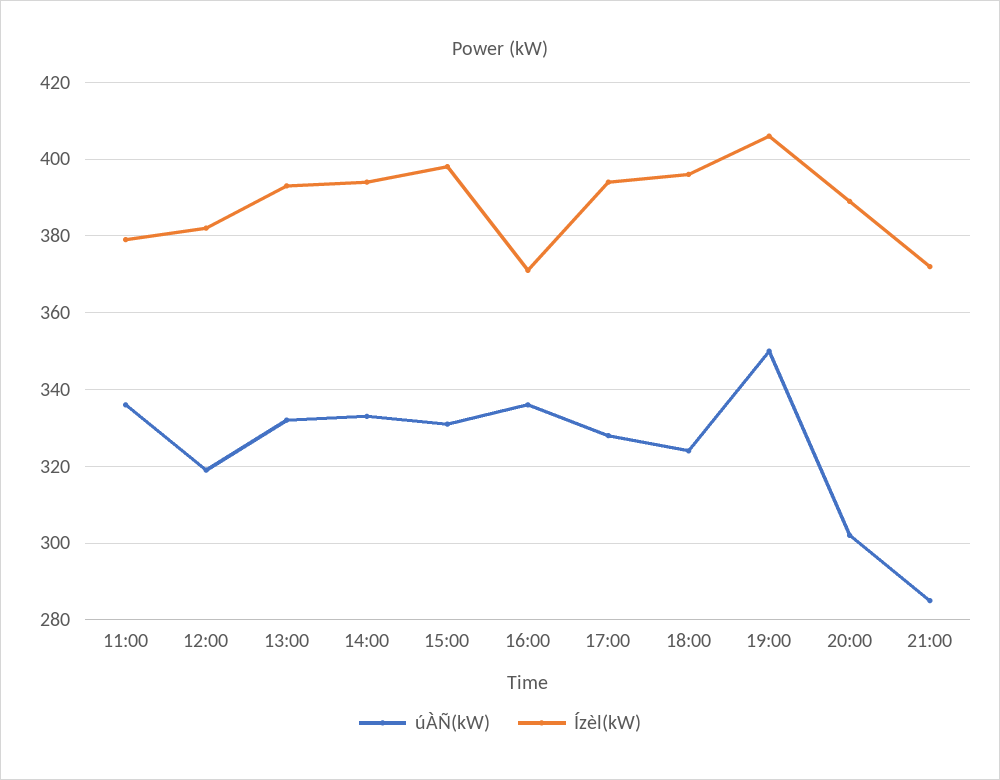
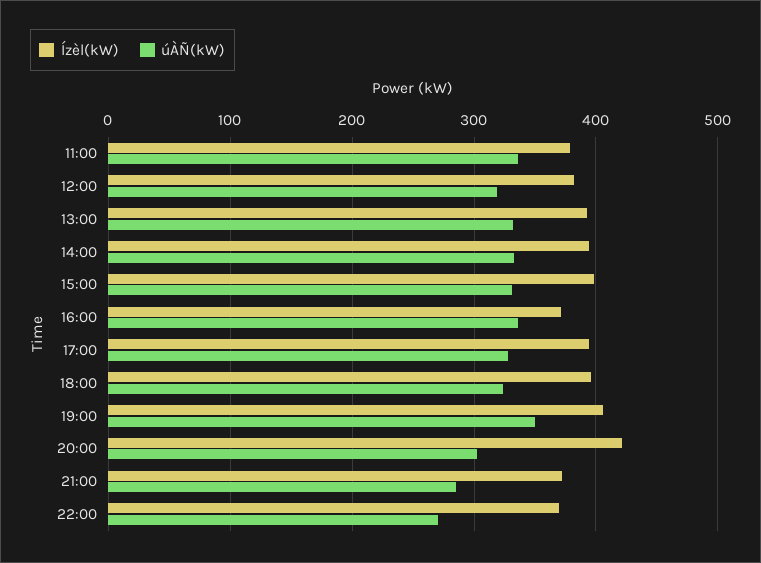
Ízèl(kW), 20:00: 390 -> 420
Ízèl(kW), 22:00: none -> 370
úÀÑ(kW), 22:00: none -> 270

